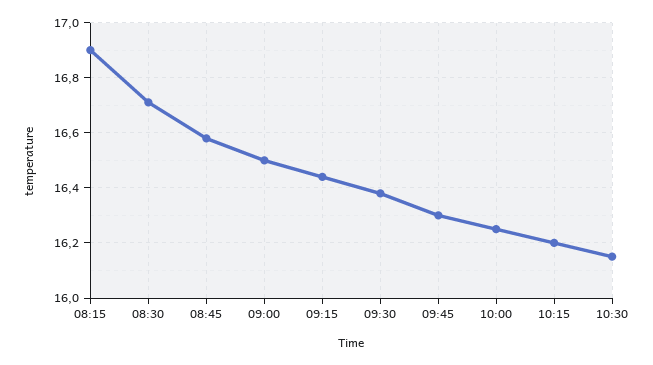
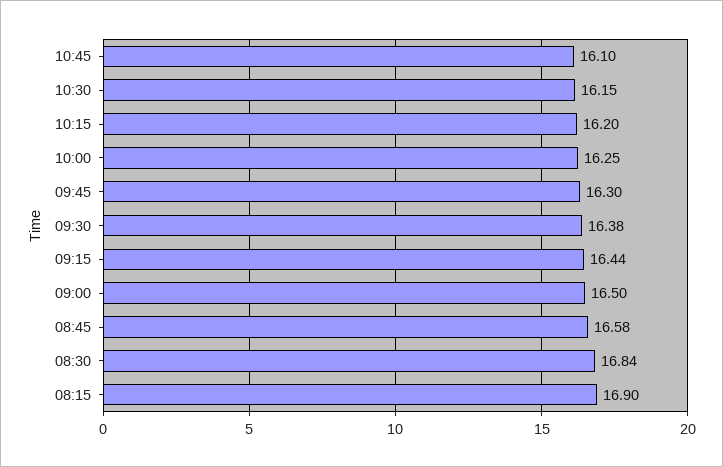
08:30: 16.7 -> 16.84
10:45: none -> 16.1

